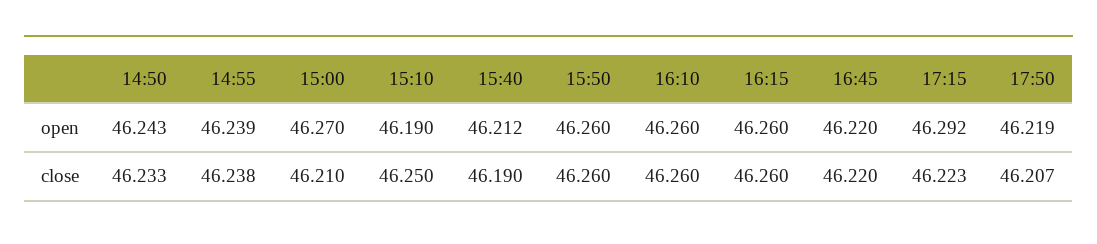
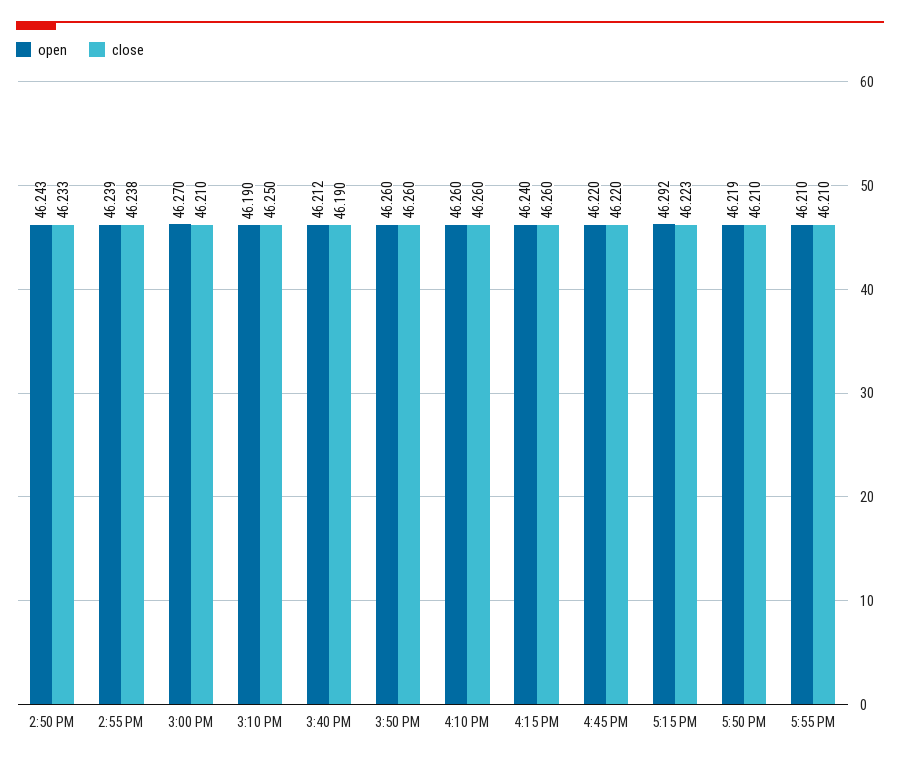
open, 16:15: 46.26 -> 46.24
close, 17:50: 46.207 -> 46.21
open, 5:55 PM: none -> 46.21
close, 5:55 PM: none -> 46.21

